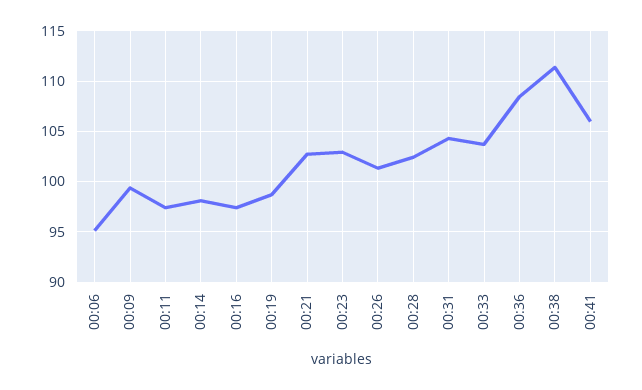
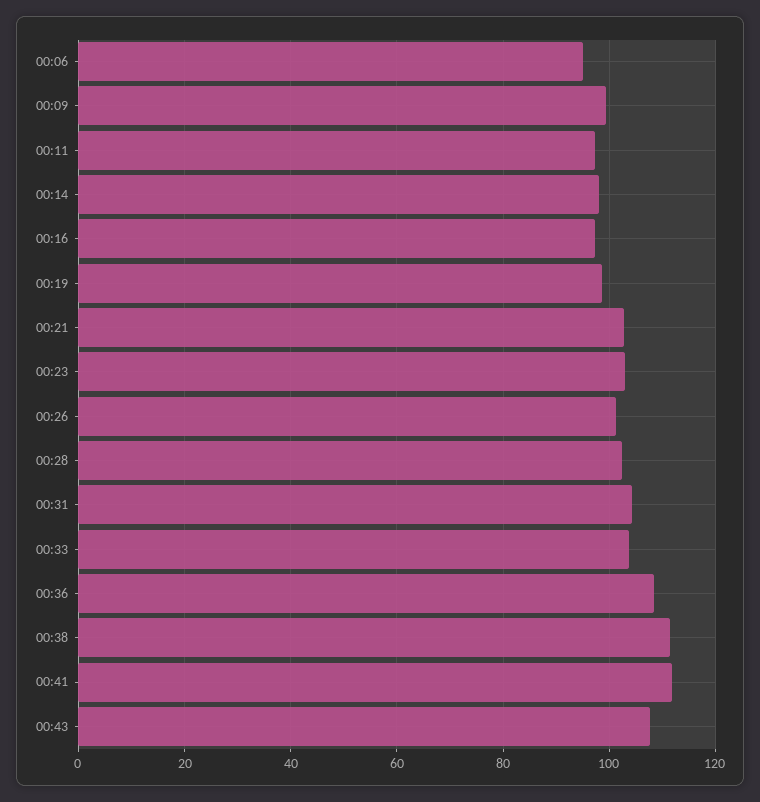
00:41: 106 -> 112
00:43: none -> 108

